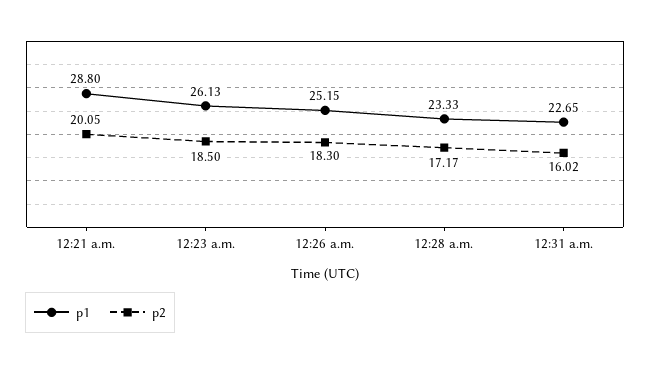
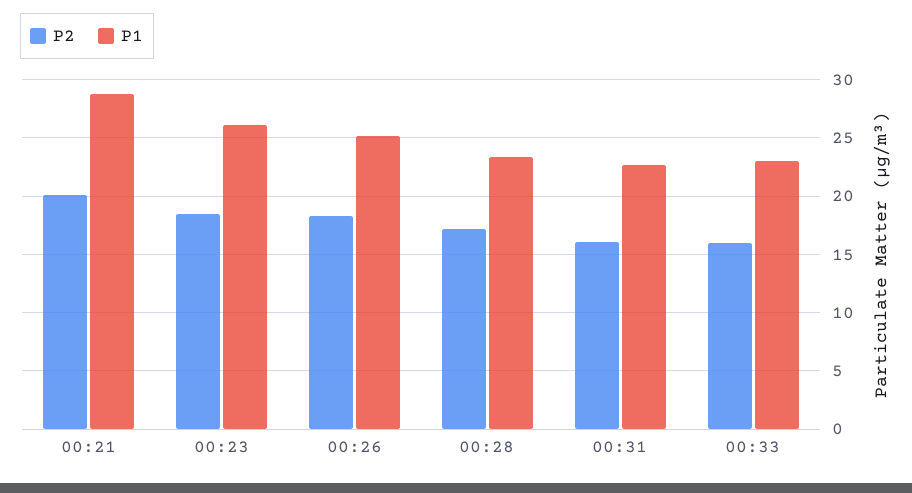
p2, 00:33: none -> 16
p1, 00:33: none -> 23

